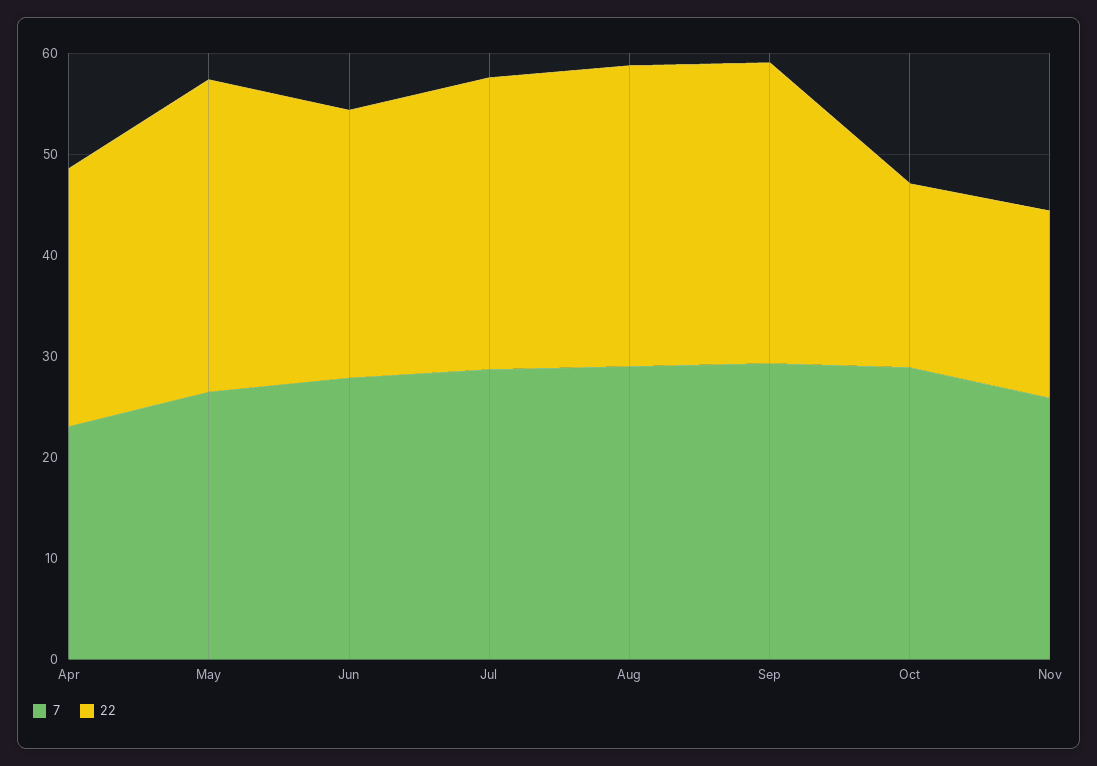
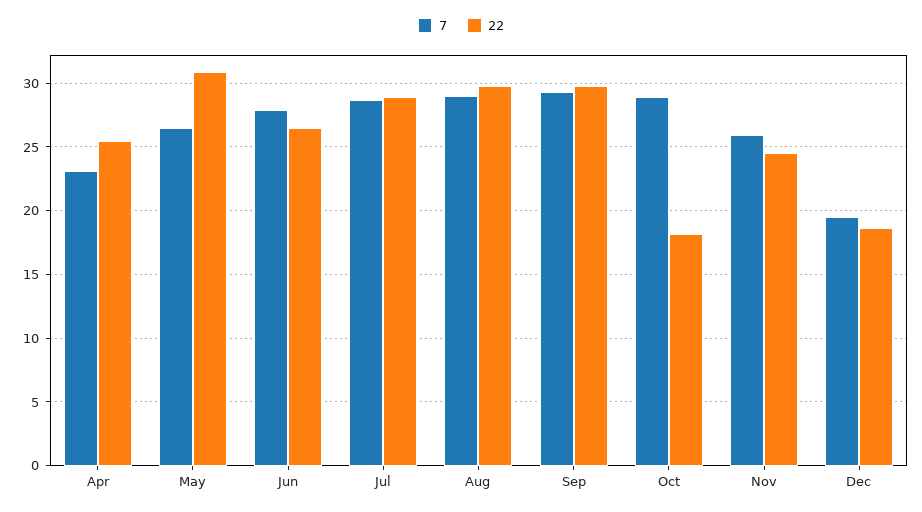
22, Nov: 18 -> 24.5
7, Dec: none -> 19.5
22, Dec: none -> 18.5

